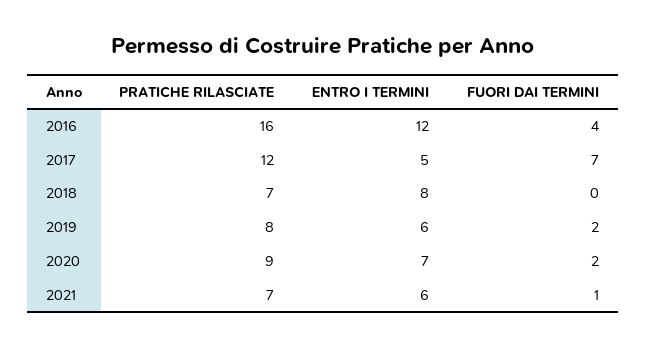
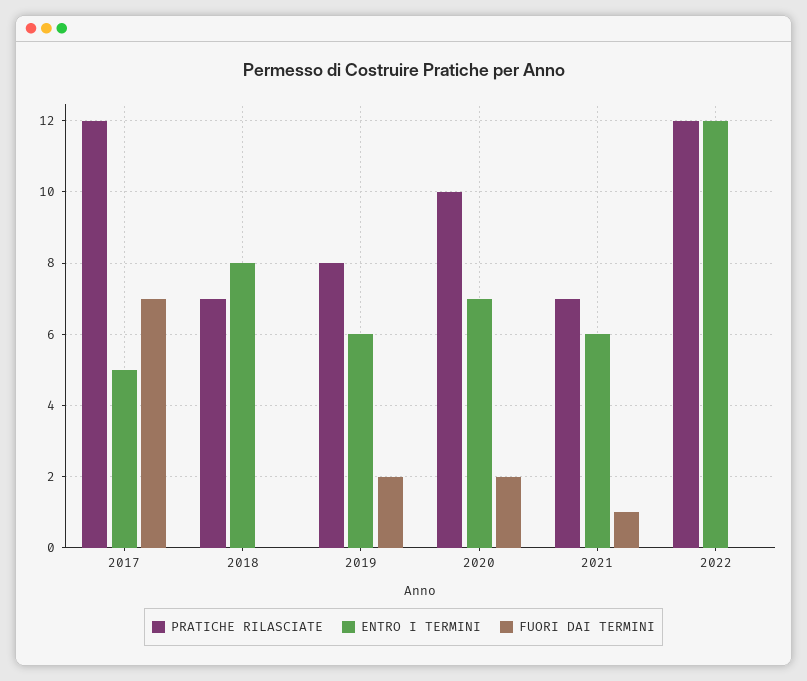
PRATICHE RILASCIATE, 2016: 16 -> none
ENTRO I TERMINI, 2016: 12 -> none
FUORI DAI TERMINI, 2016: 4 -> none
PRATICHE RILASCIATE, 2020: 9 -> 10
PRATICHE RILASCIATE, 2022: none -> 12
ENTRO I TERMINI, 2022: none -> 12
FUORI DAI TERMINI, 2022: none -> 0

